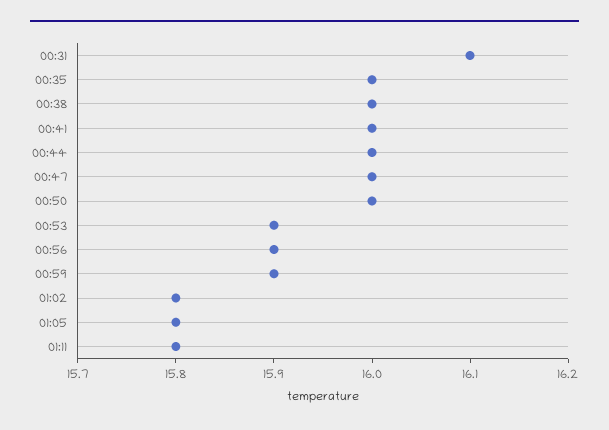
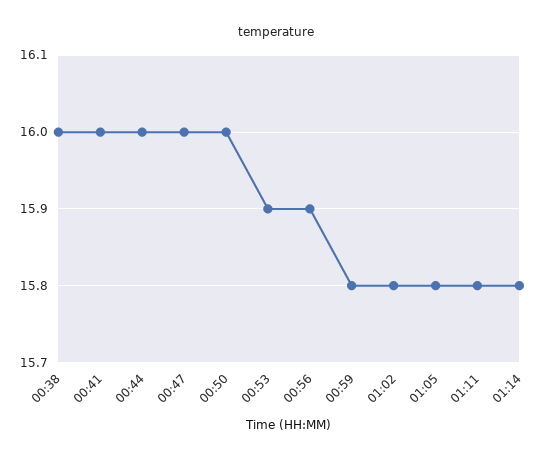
00:31: 16.1 -> none
00:35: 16 -> none
00:59: 15.9 -> 15.8
01:14: none -> 15.8

